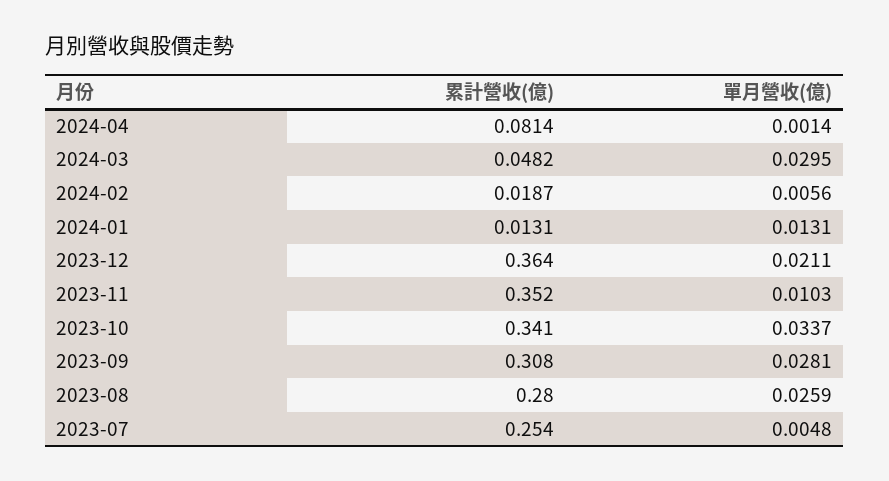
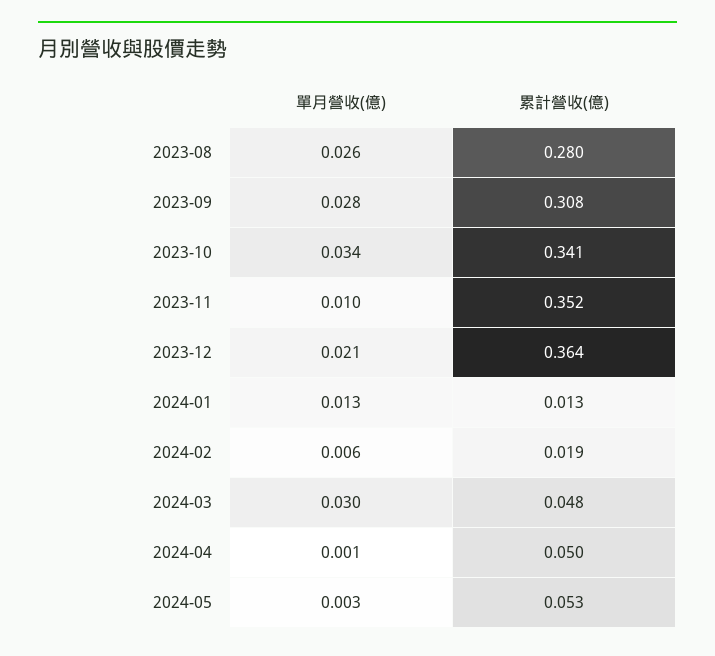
累計營收(億), 2024-04: 0.0814 -> 0.05
累計營收(億), 2023-07: 0.254 -> none
單月營收(億), 2023-07: 0.0048 -> none
單月營收(億), 2024-05: none -> 0.003
累計營收(億), 2024-05: none -> 0.053

